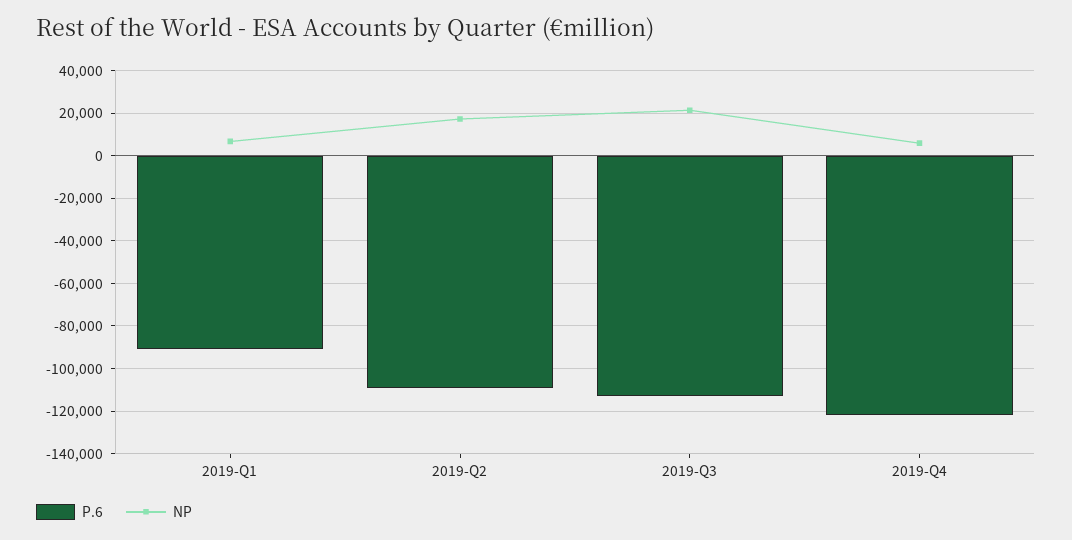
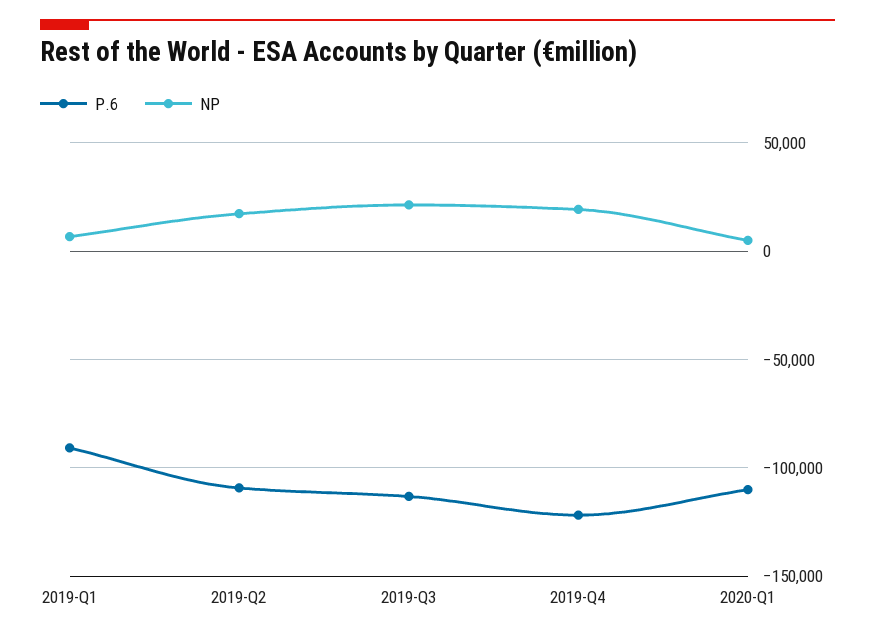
NP, 2019-Q4: 5000 -> 20000
P.6, 2020-Q1: none -> -110000
NP, 2020-Q1: none -> 5000

